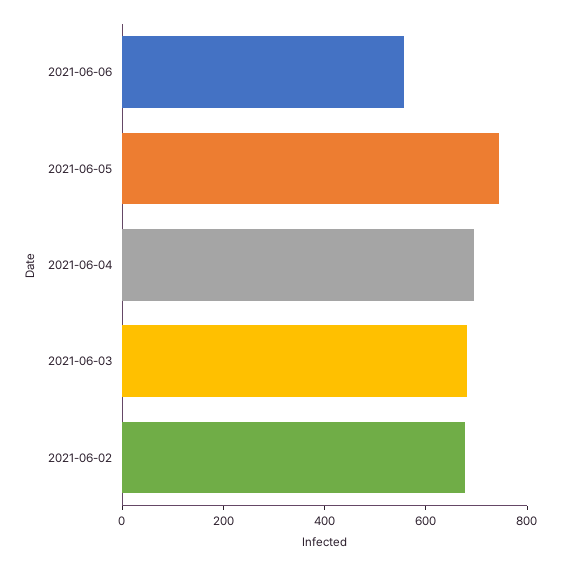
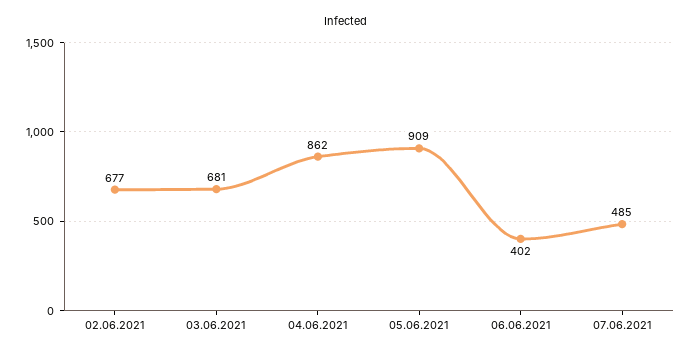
2021-06-06: 550 -> 402
2021-06-05: 750 -> 909
2021-06-04: 700 -> 862
07.06.2021: none -> 485

